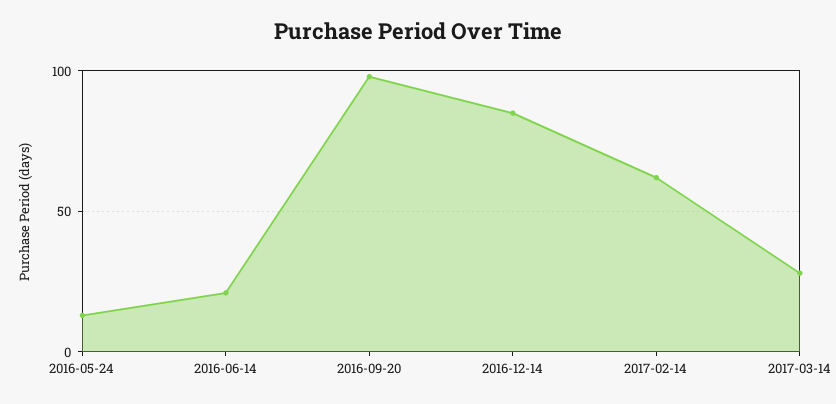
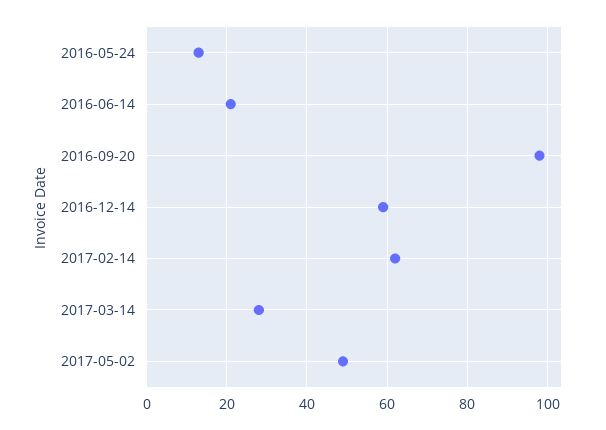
2016-12-14: 85 -> 60
2017-05-02: none -> 50

